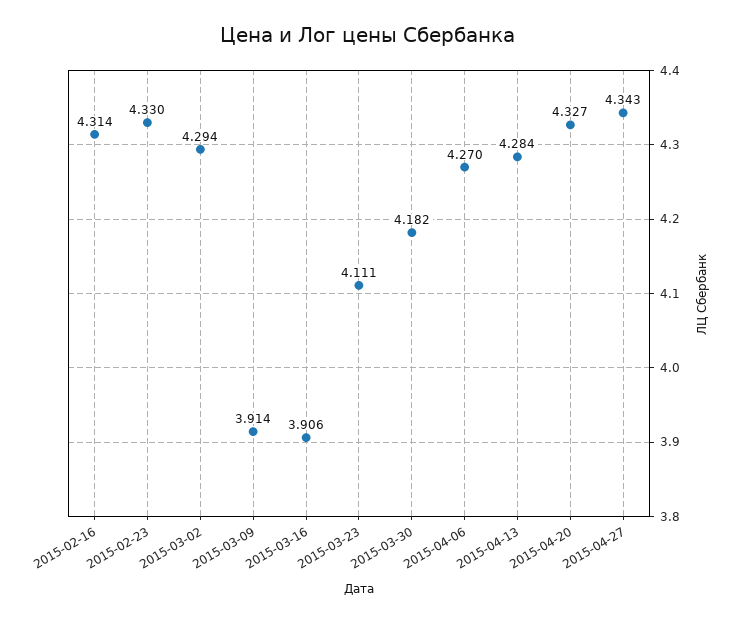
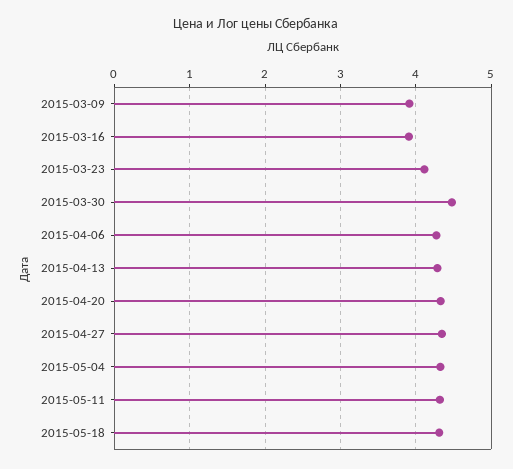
2015-02-16: 4.314 -> none
2015-02-23: 4.33 -> none
2015-03-02: 4.294 -> none
2015-03-30: 4.182 -> 4.5
2015-05-04: none -> 4.3
2015-05-11: none -> 4.3
2015-05-18: none -> 4.3

